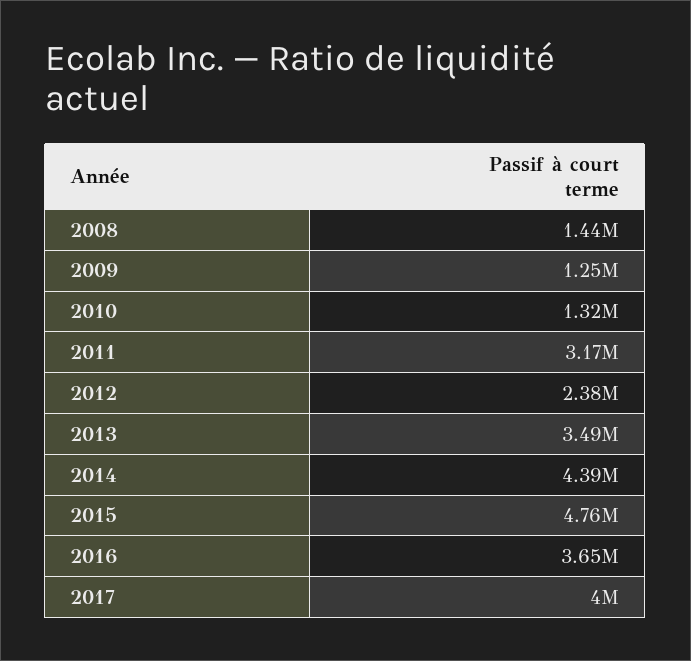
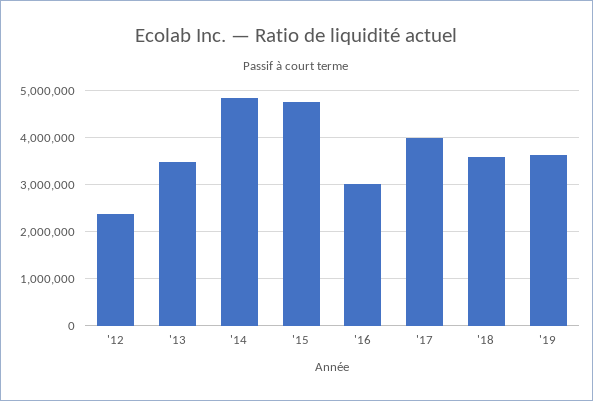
2008: 1440000 -> none
2009: 1250000 -> none
2010: 1320000 -> none
2011: 3170000 -> none
2014: 4390000 -> 4800000
2016: 3650000 -> 3000000
'18: none -> 3600000
'19: none -> 3600000

